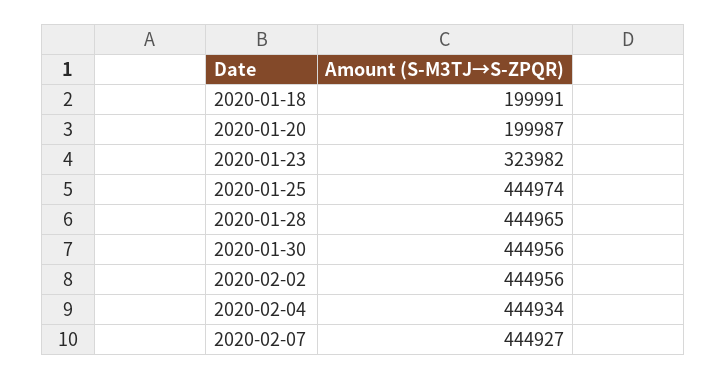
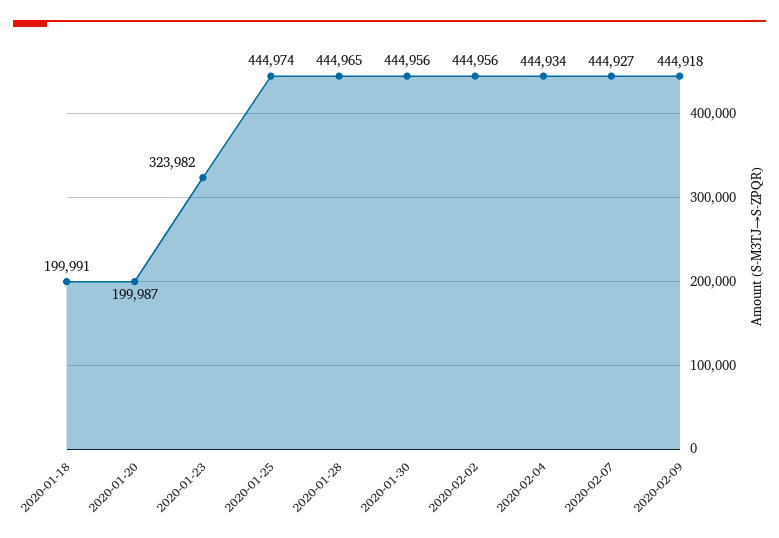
2020-02-09: none -> 444918

